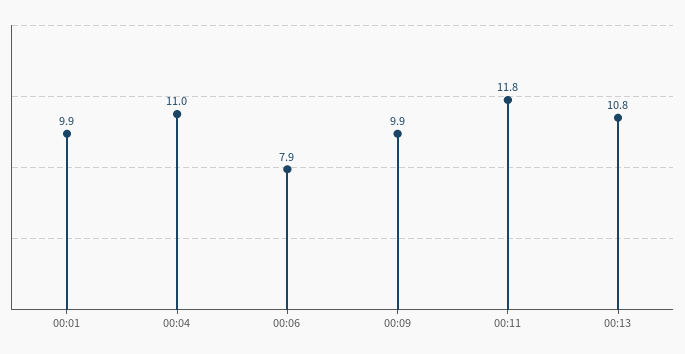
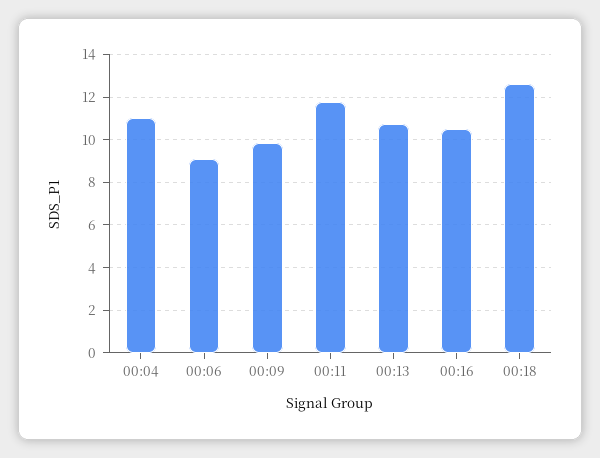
00:01: 9.9 -> none
00:06: 7.9 -> 9
00:16: none -> 10.5
00:18: none -> 12.5

